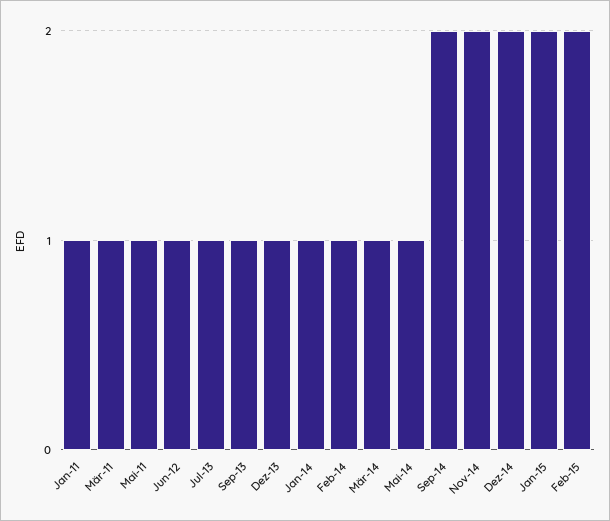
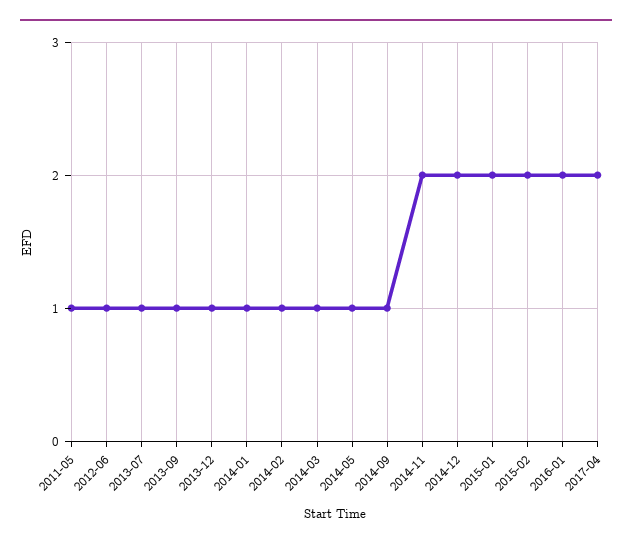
Jan-11: 1 -> none
Mär-11: 1 -> none
Sep-14: 2 -> 1
2016-01: none -> 2
2017-04: none -> 2

